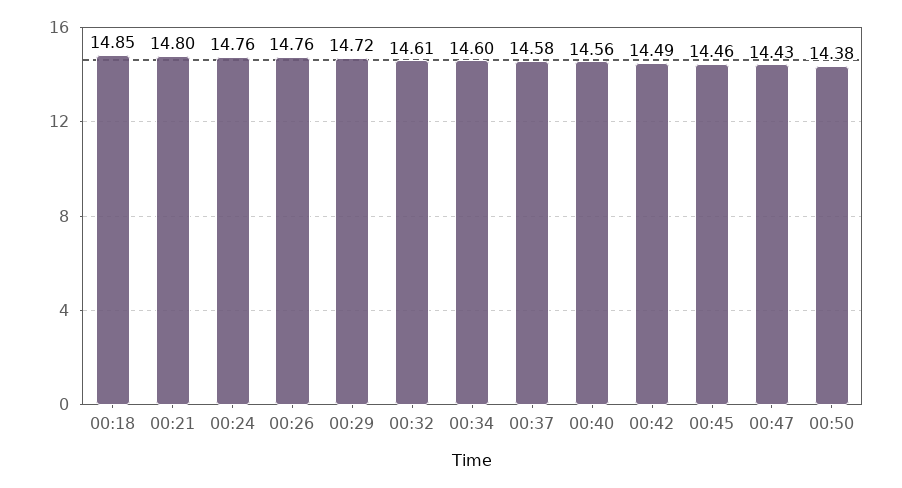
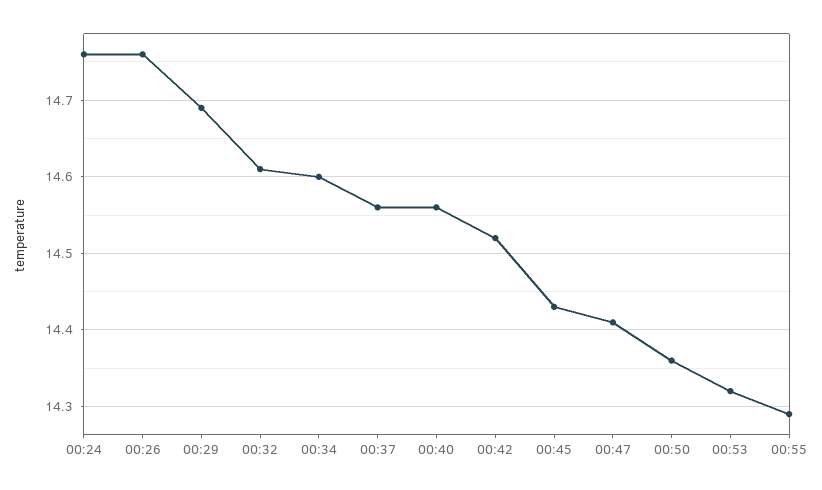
00:18: 14.85 -> none
00:21: 14.8 -> none
00:29: 14.72 -> 14.69
00:37: 14.58 -> 14.56
00:42: 14.49 -> 14.52
00:45: 14.46 -> 14.43
00:47: 14.43 -> 14.41
00:50: 14.38 -> 14.36
00:53: none -> 14.32
00:55: none -> 14.29

